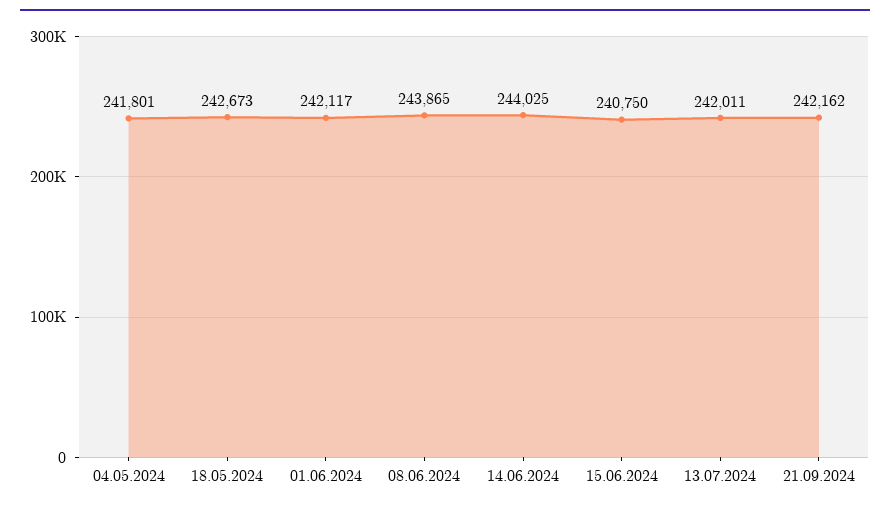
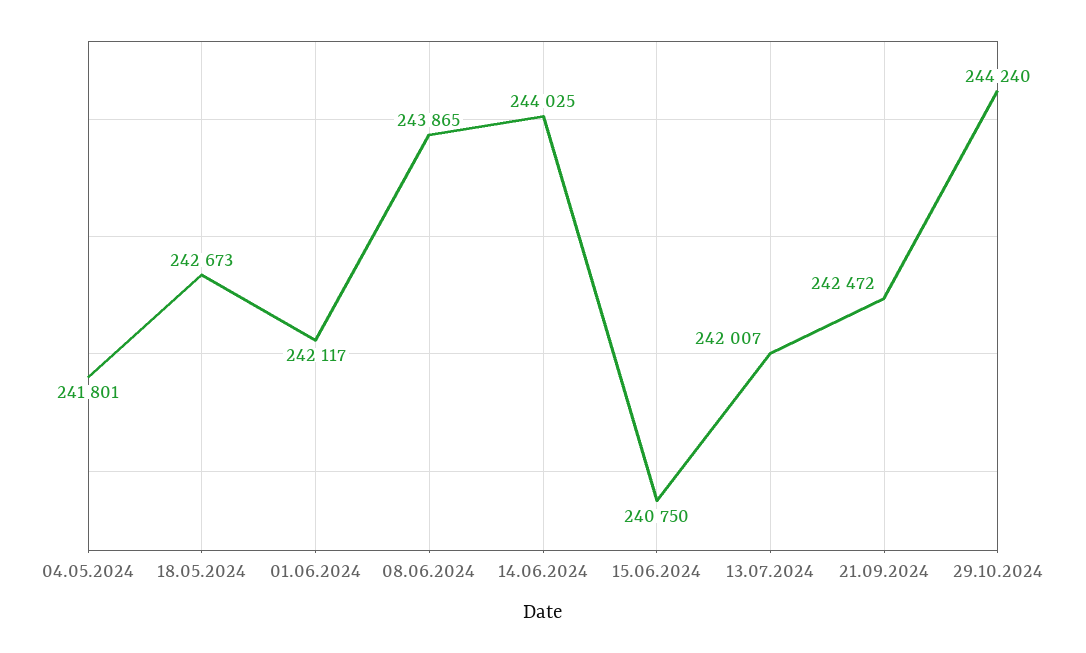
13.07.2024: 242011 -> 242007
21.09.2024: 242162 -> 242472
29.10.2024: none -> 244240

